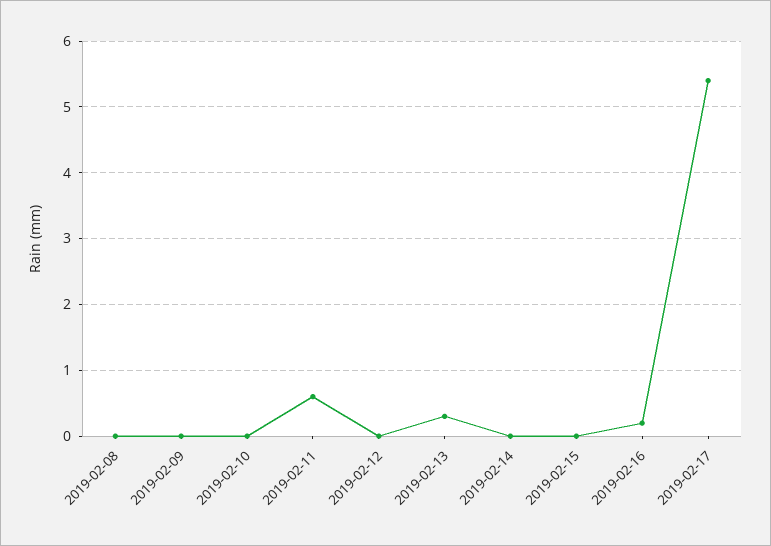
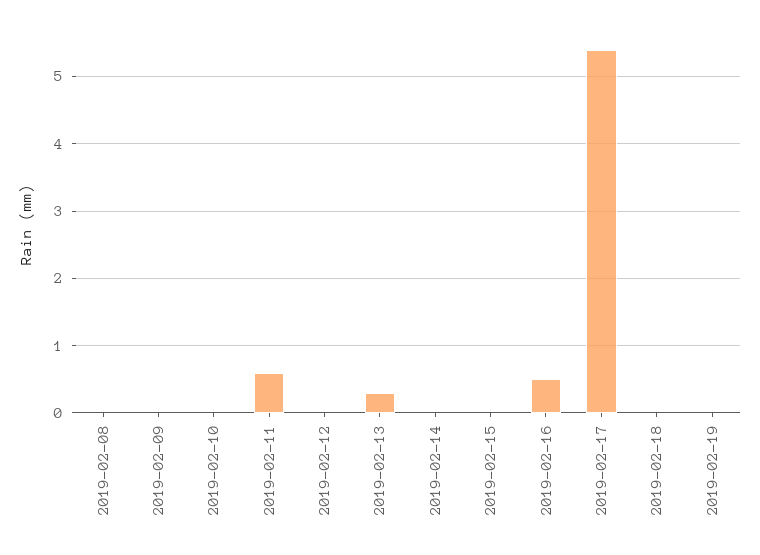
2019-02-16: 0.2 -> 0.5
2019-02-18: none -> 0
2019-02-19: none -> 0

